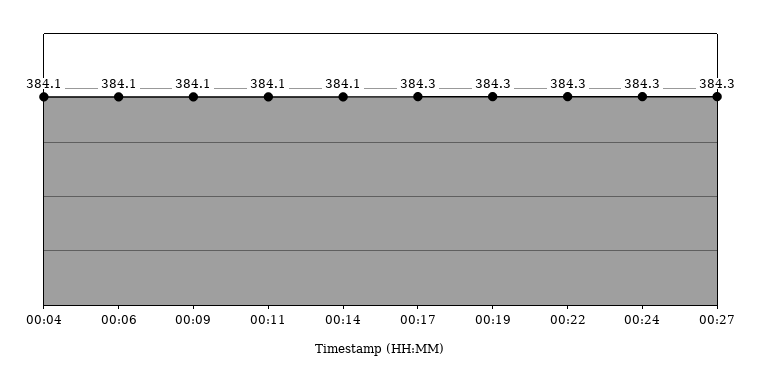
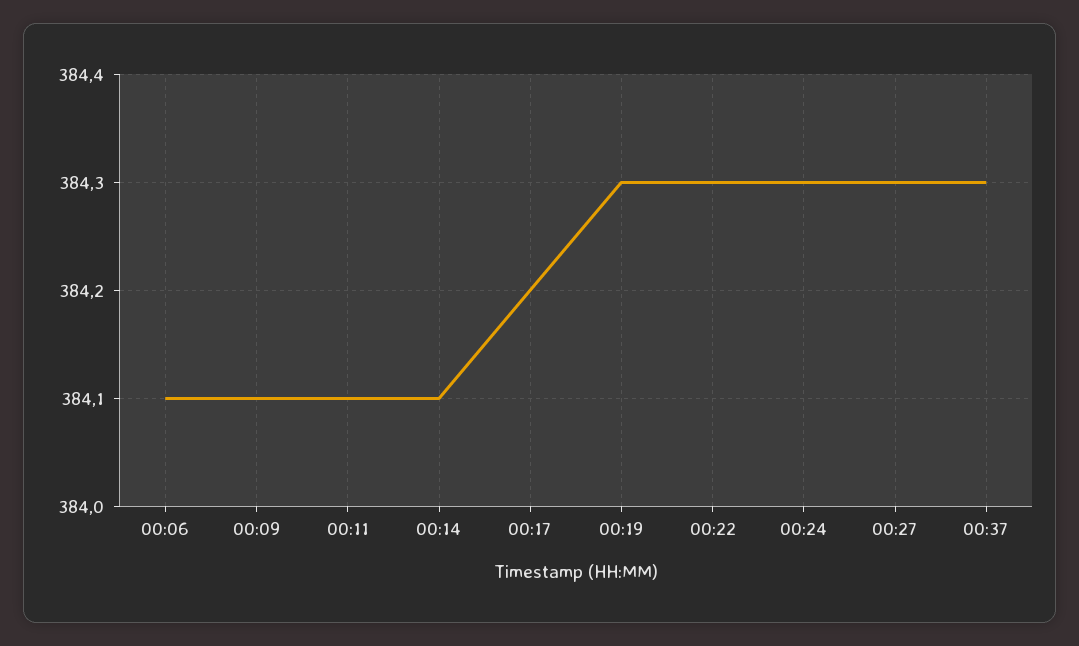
00:04: 384.1 -> none
00:17: 384.3 -> 384.2
00:37: none -> 384.3

